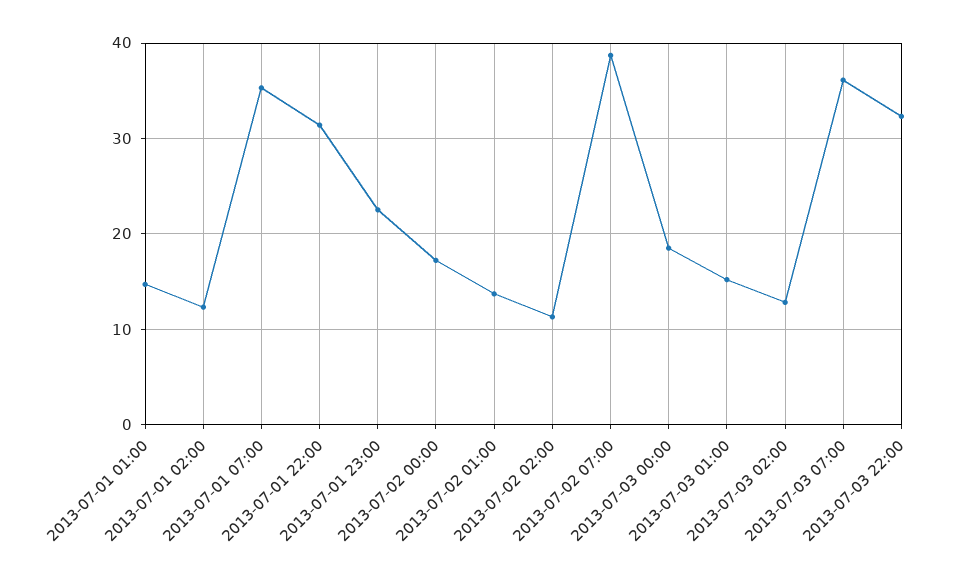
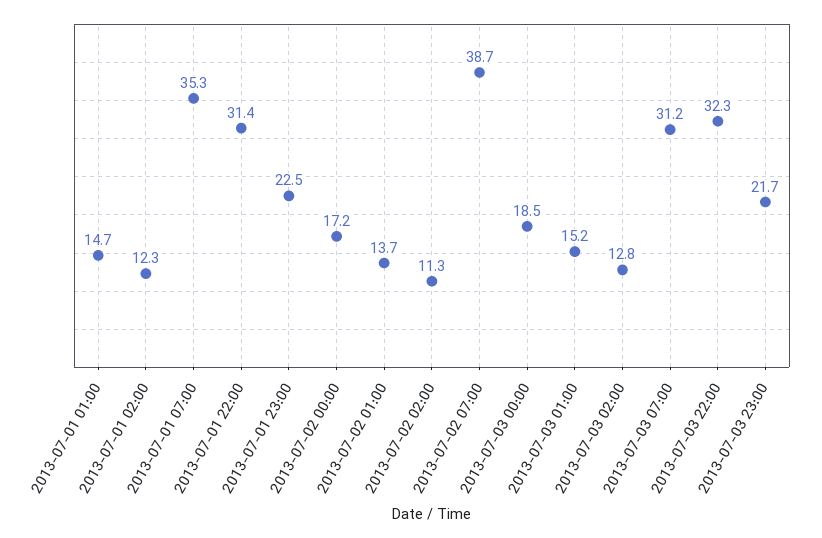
2013-07-03 07:00: 36 -> 31.2
2013-07-03 23:00: none -> 21.7

